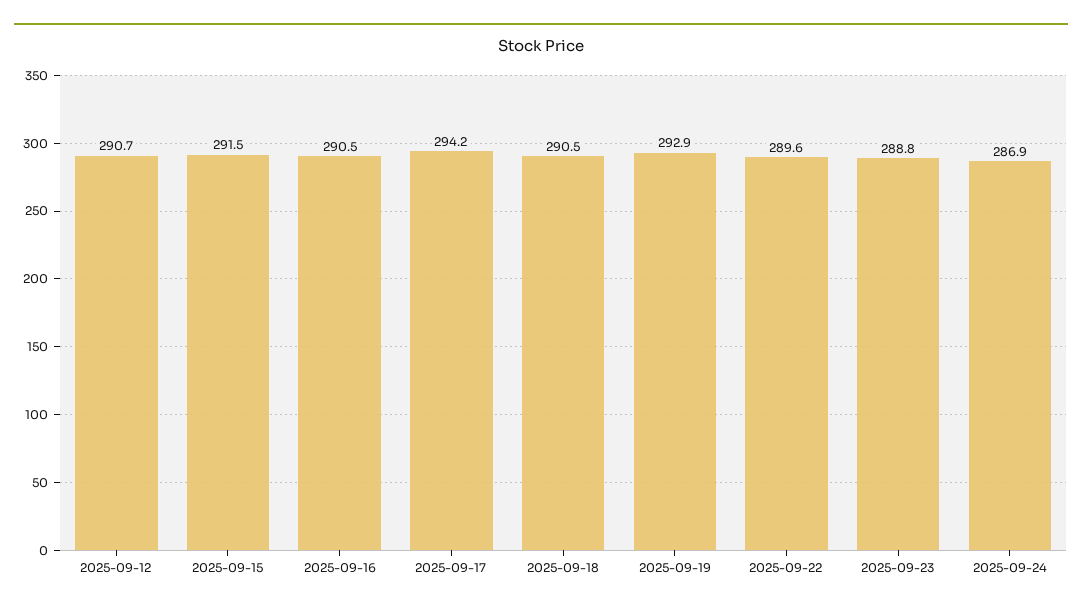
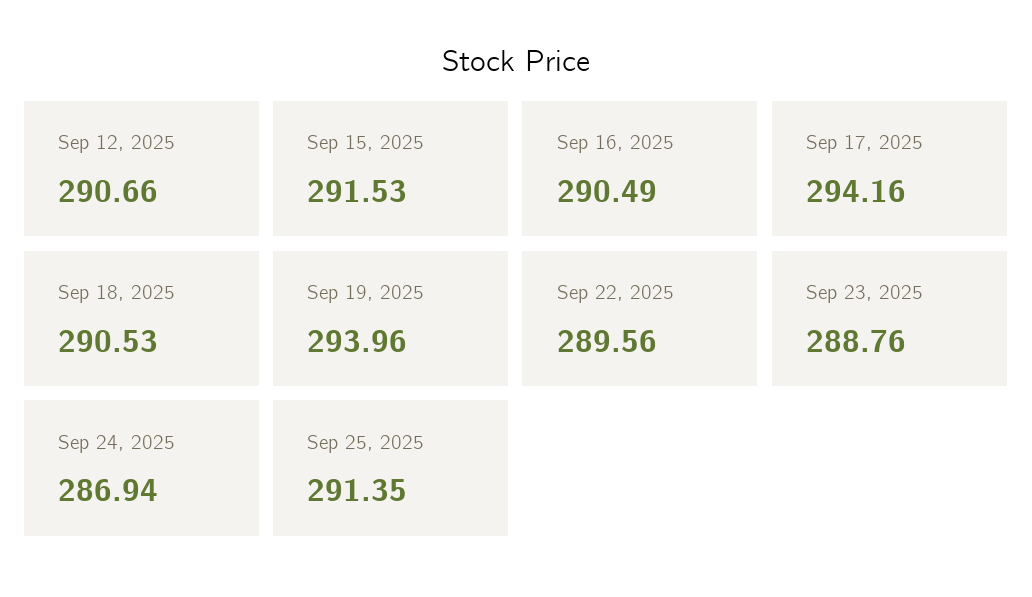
2025-09-19: 292.9 -> 293.96
Sep 25, 2025: none -> 291.35

